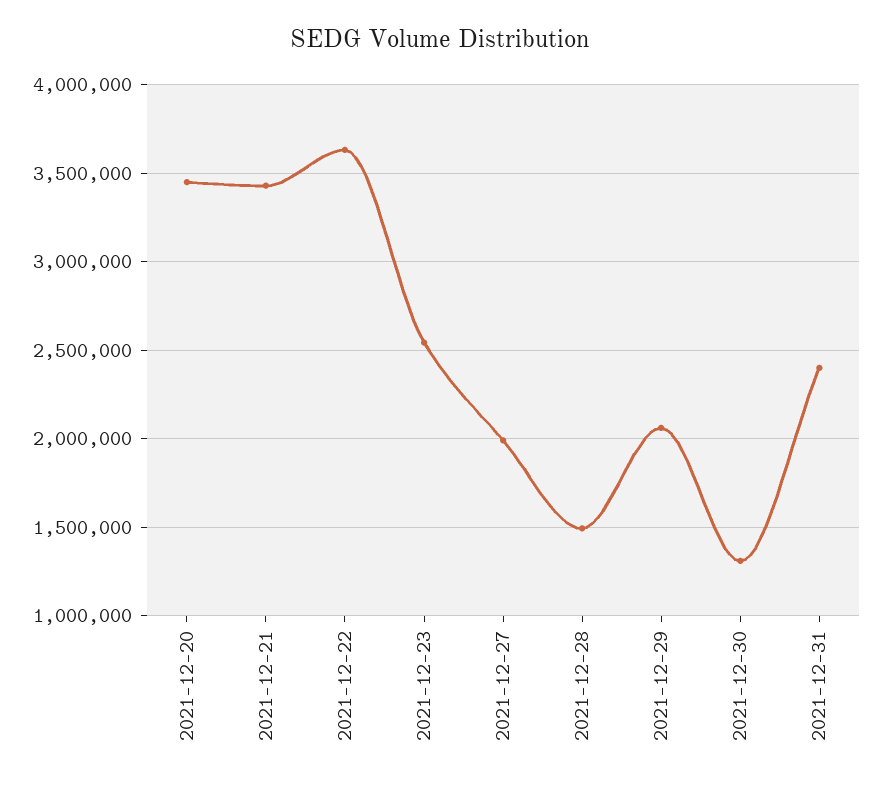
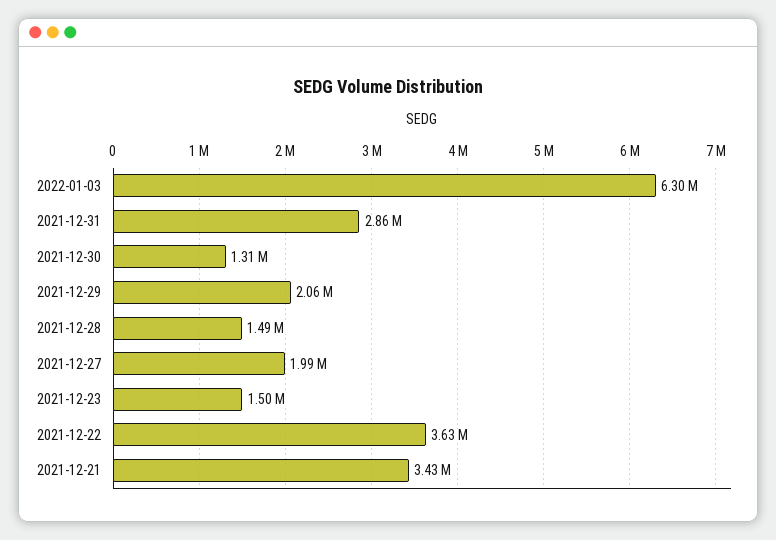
2021-12-20: 3450000 -> none
2021-12-23: 2550000 -> 1500000
2021-12-31: 2400000 -> 2860000
2022-01-03: none -> 6300000

